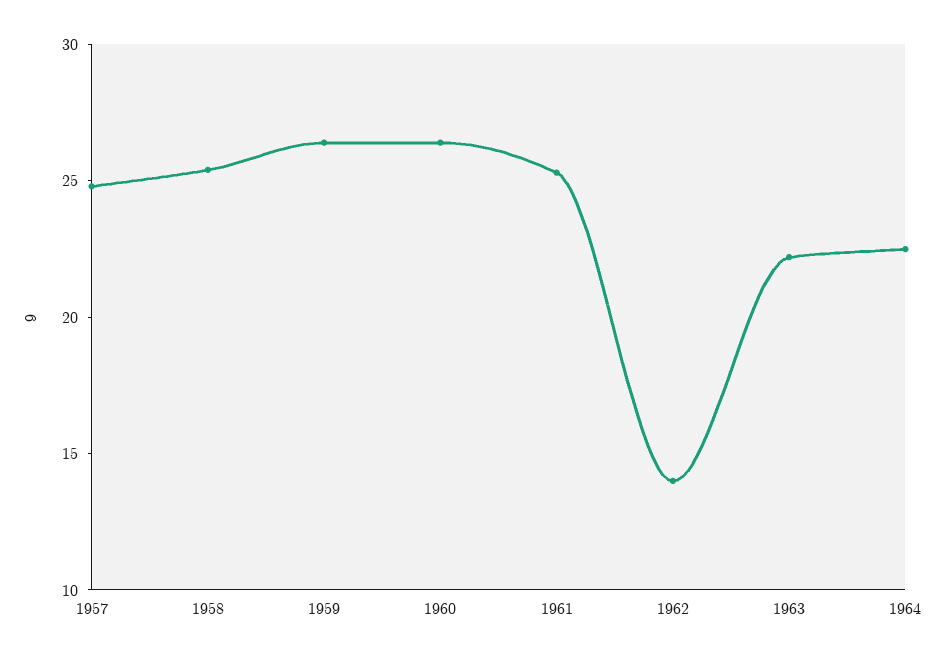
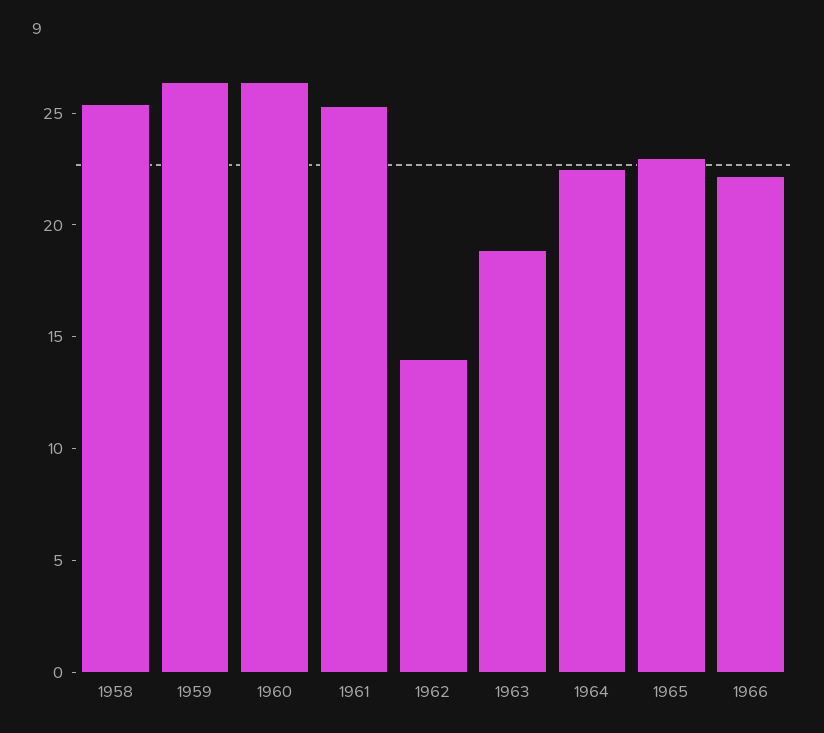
1957: 25 -> none
1963: 22 -> 19
1965: none -> 23
1966: none -> 22

